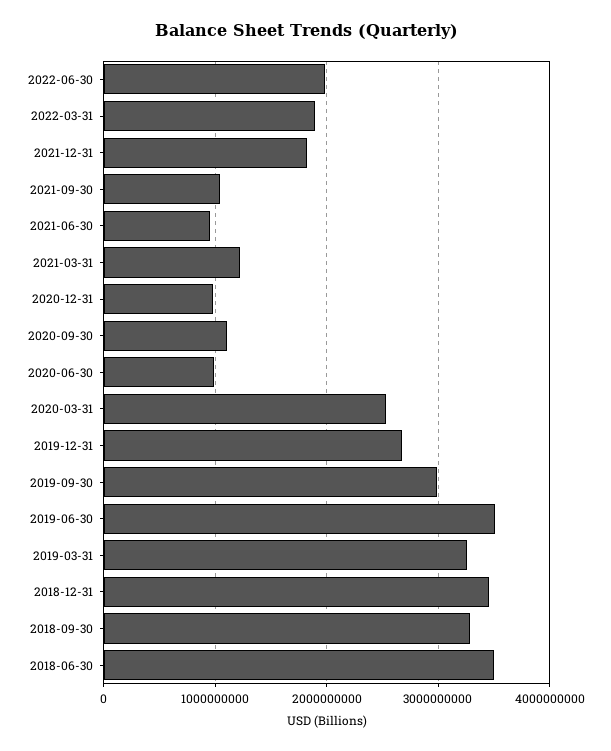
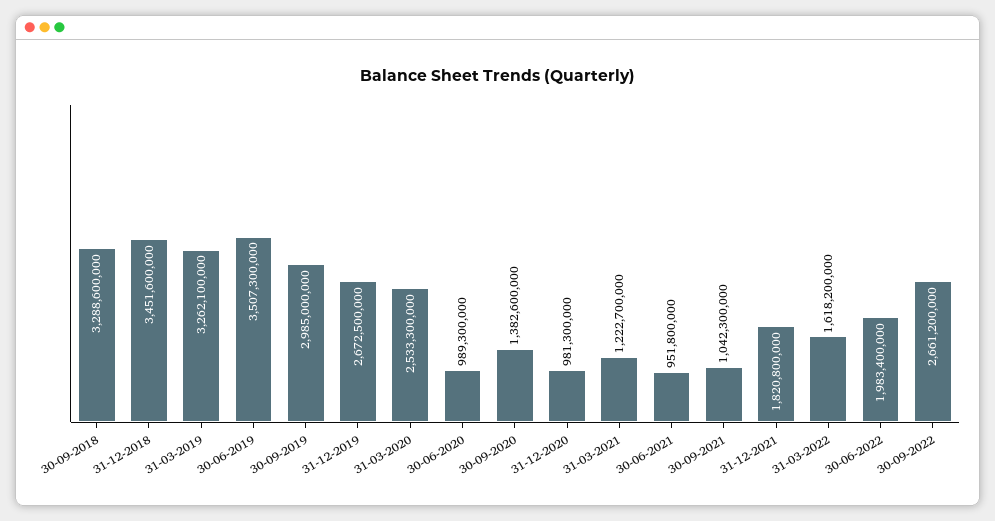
2022-03-31: 1900000000 -> 1618200000
2020-09-30: 1100000000 -> 1382600000
2018-06-30: 3500000000 -> none
30-09-2022: none -> 2661200000

